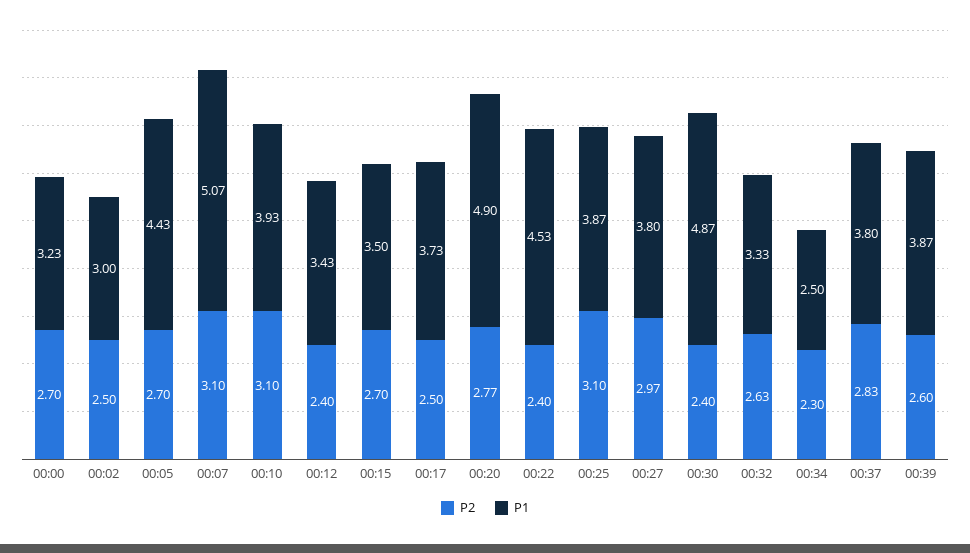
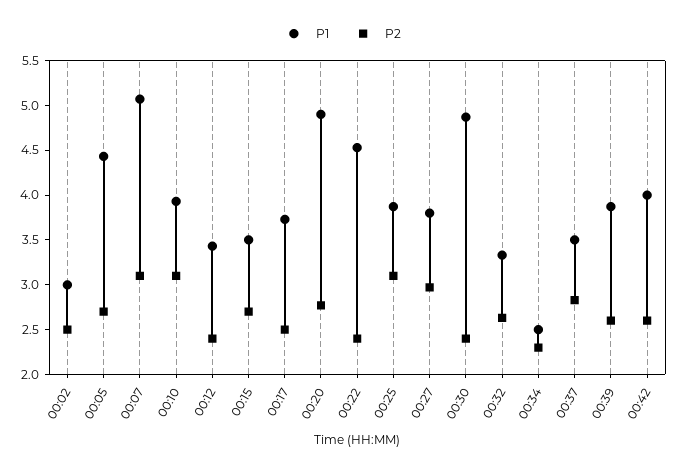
P2, 00:00: 2.7 -> none
P1, 00:00: 3.23 -> none
P1, 00:37: 3.8 -> 3.5
P1, 00:42: none -> 4
P2, 00:42: none -> 2.6

